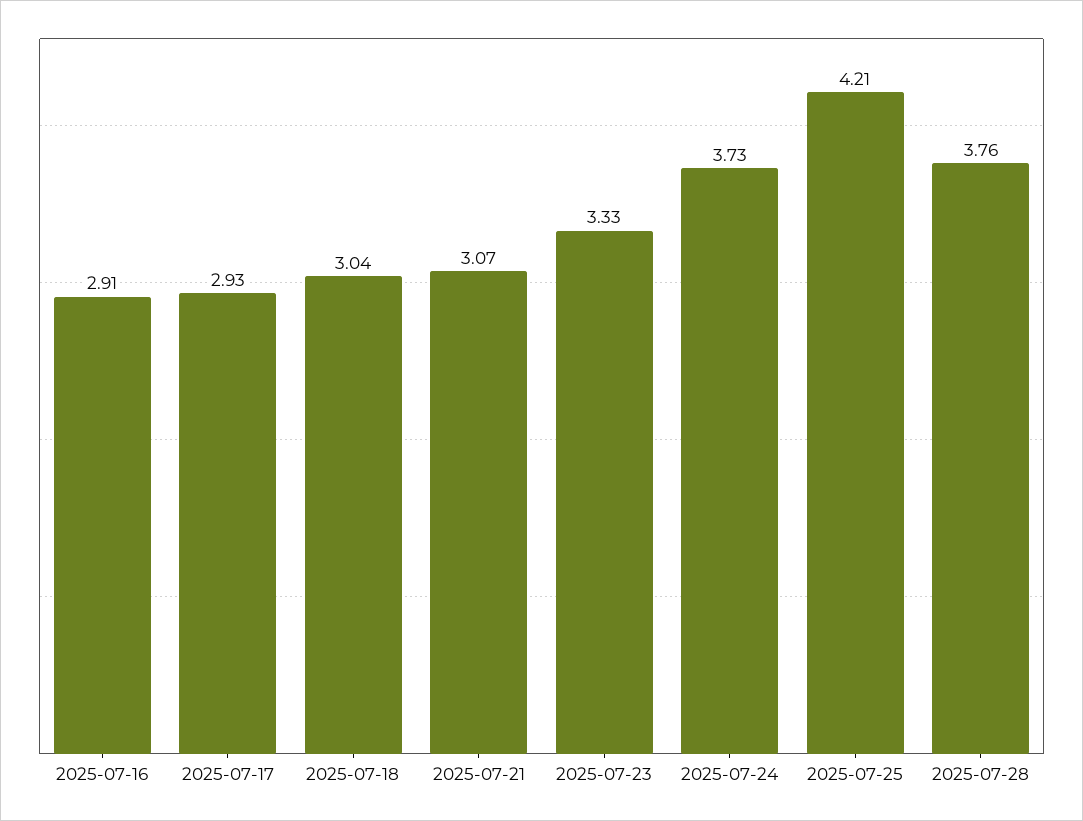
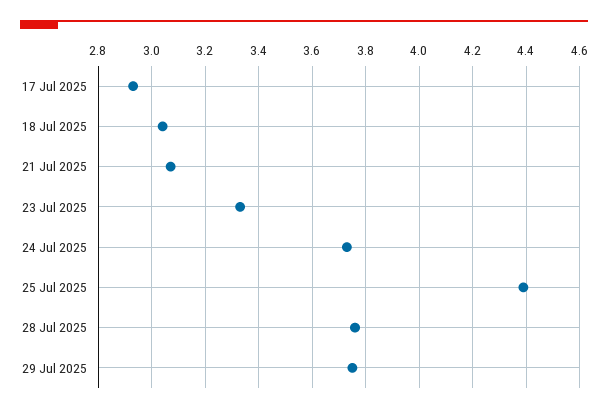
2025-07-16: 2.91 -> none
2025-07-25: 4.21 -> 4.4
29 Jul 2025: none -> 3.75

